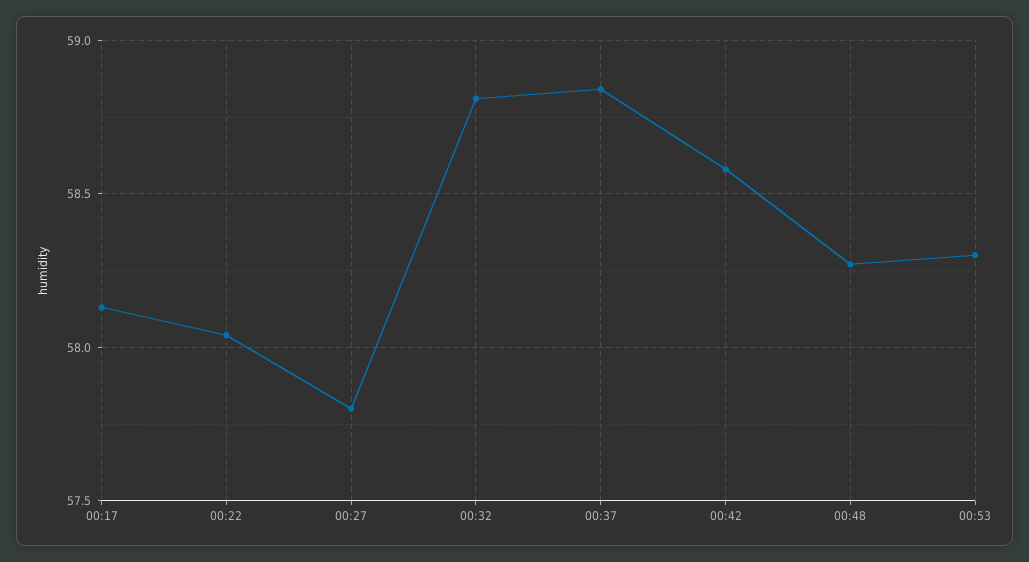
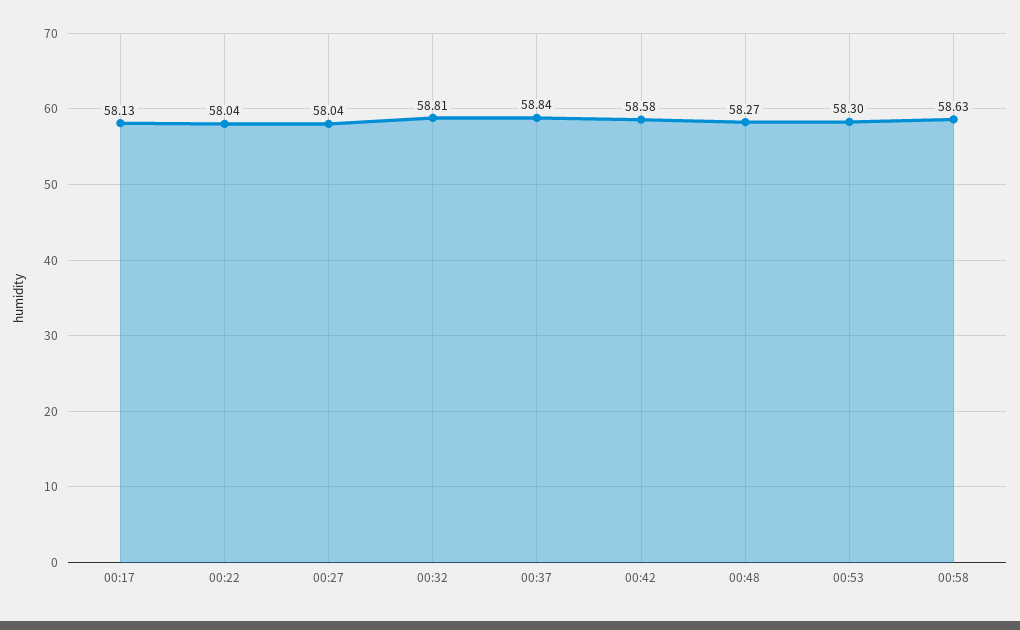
00:27: 57.8 -> 58.04
00:58: none -> 58.63

